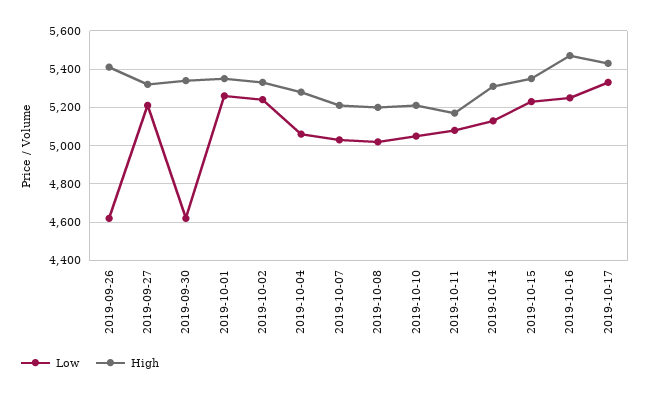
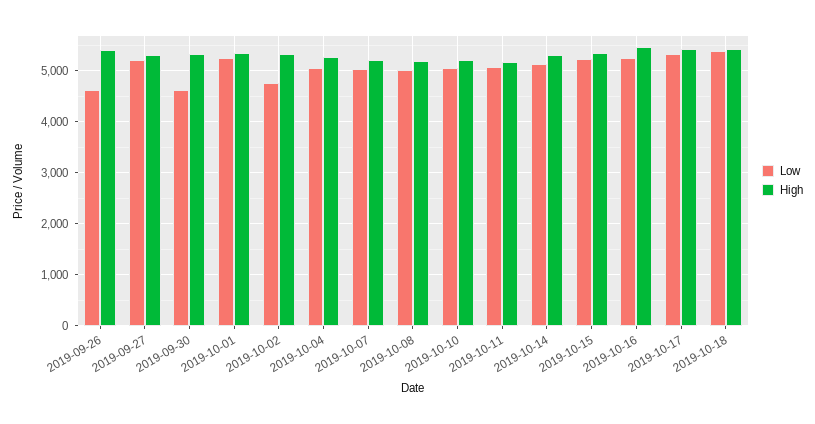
Low, 2019-10-02: 5250 -> 4800
Low, 2019-10-18: none -> 5400
High, 2019-10-18: none -> 5400

